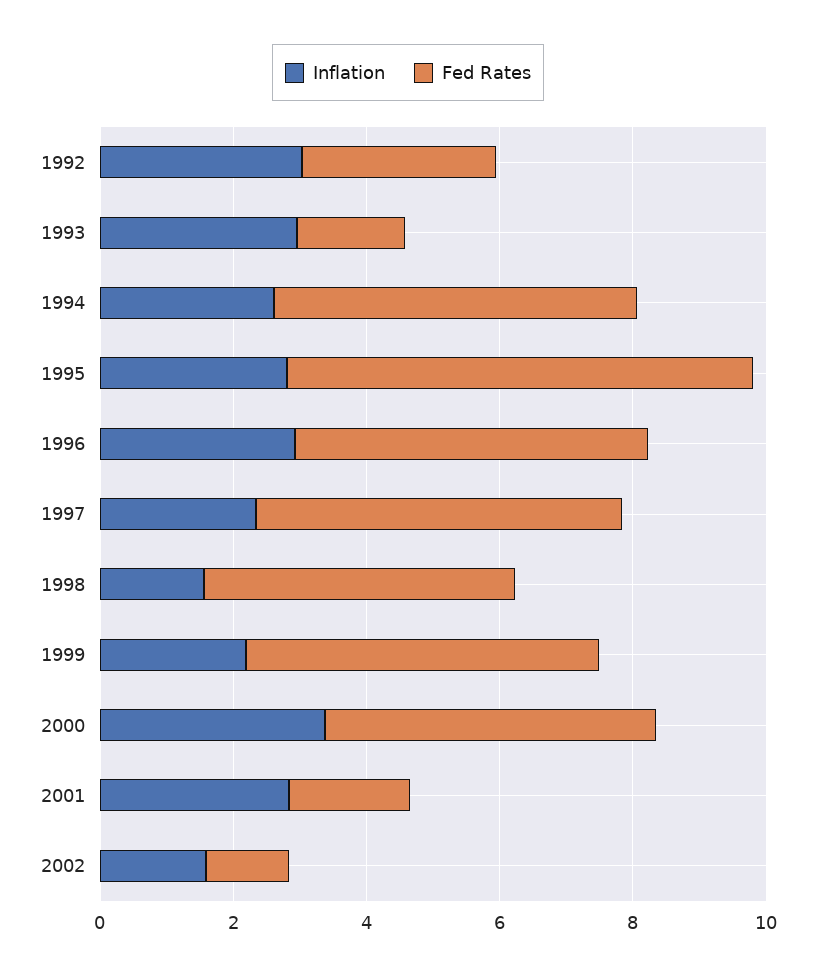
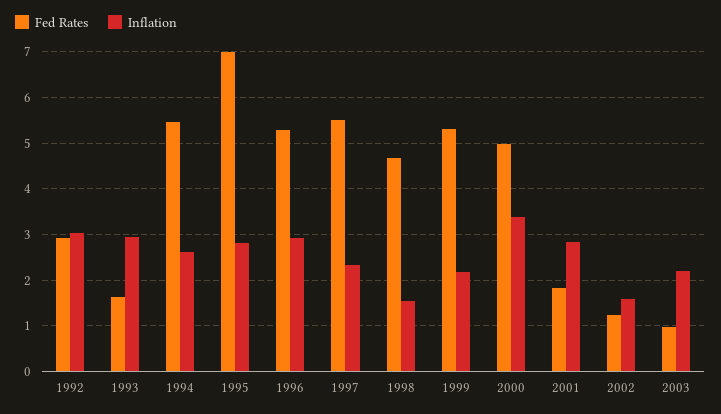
Fed Rates, 2003: none -> 1
Inflation, 2003: none -> 2.2

